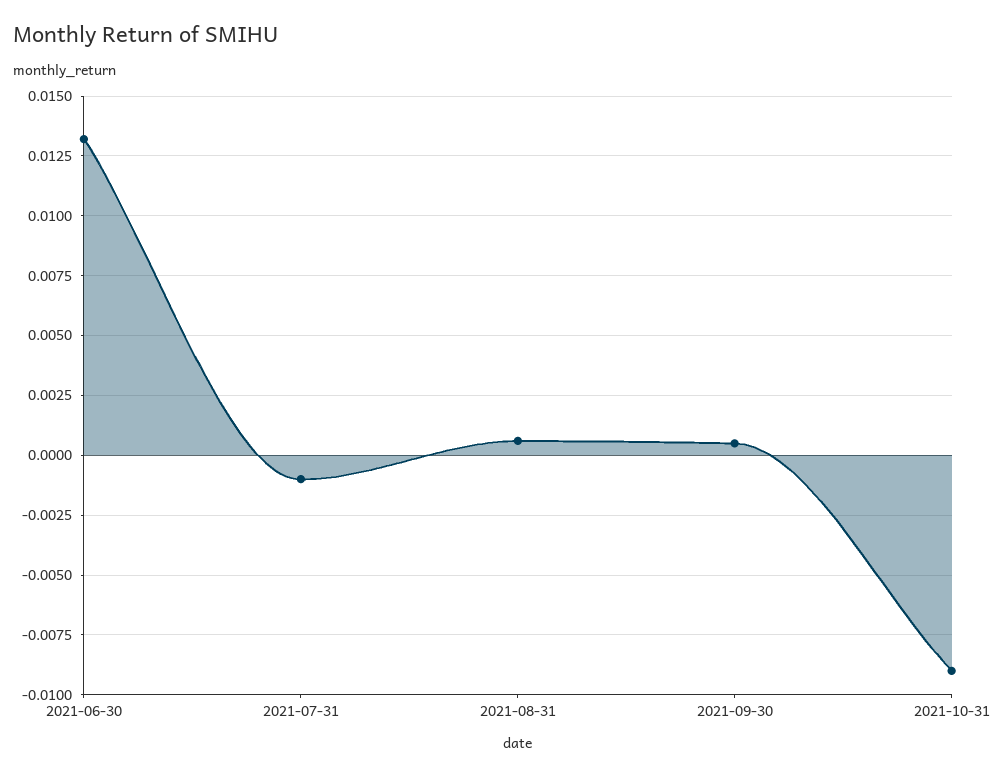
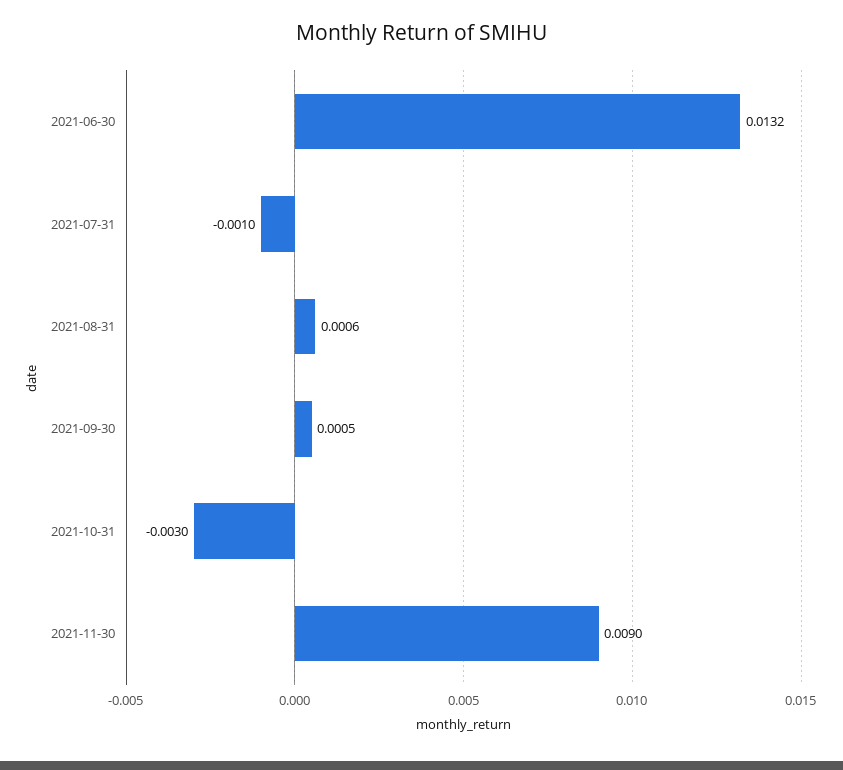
2021-10-31: -0.009 -> -0.003
2021-11-30: none -> 0.009

